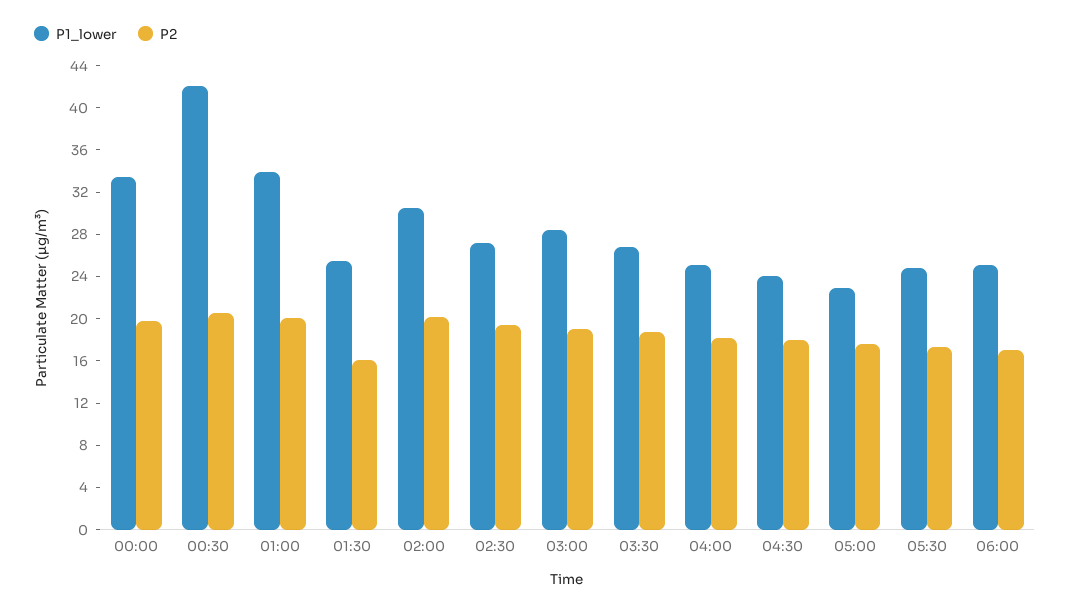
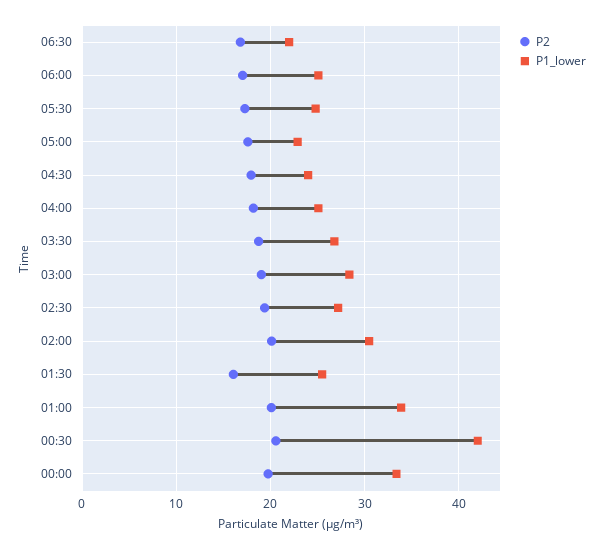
P2, 06:30: none -> 17
P1_lower, 06:30: none -> 22

